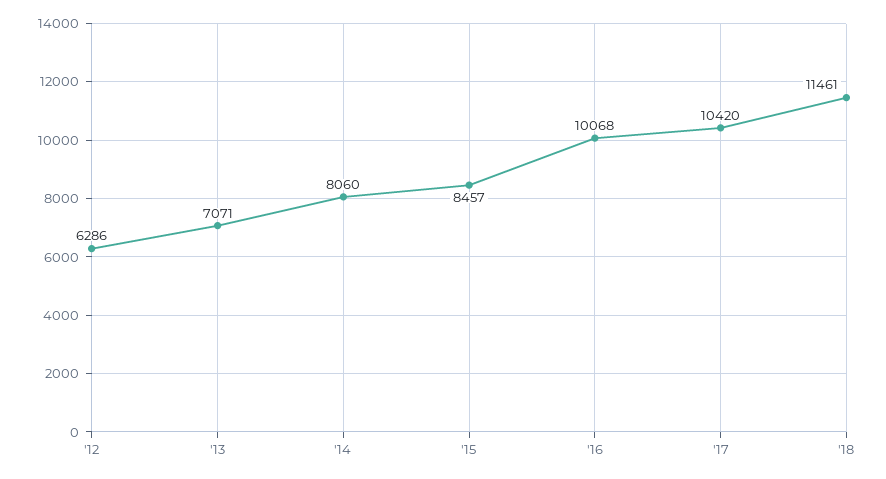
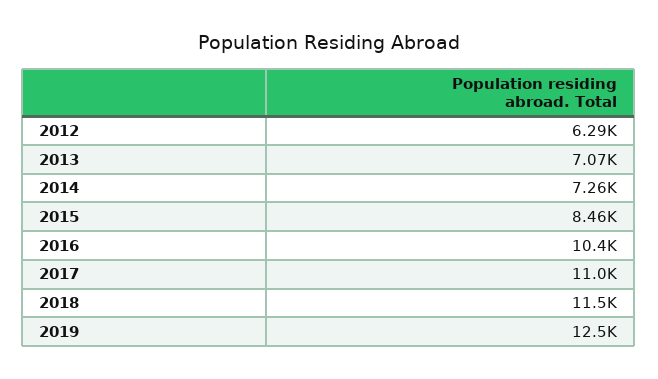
'14: 8060 -> 7260
'16: 10068 -> 10400
'17: 10420 -> 11000
2019: none -> 12500

